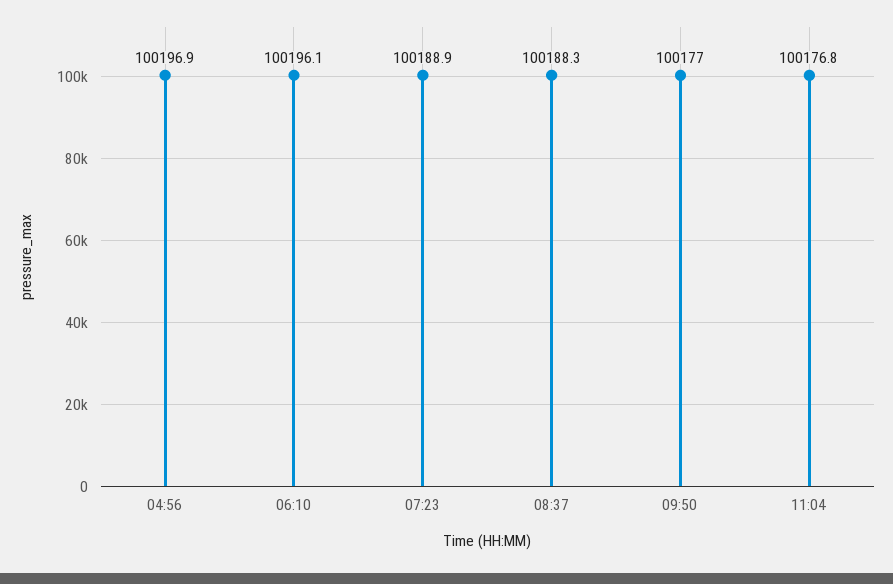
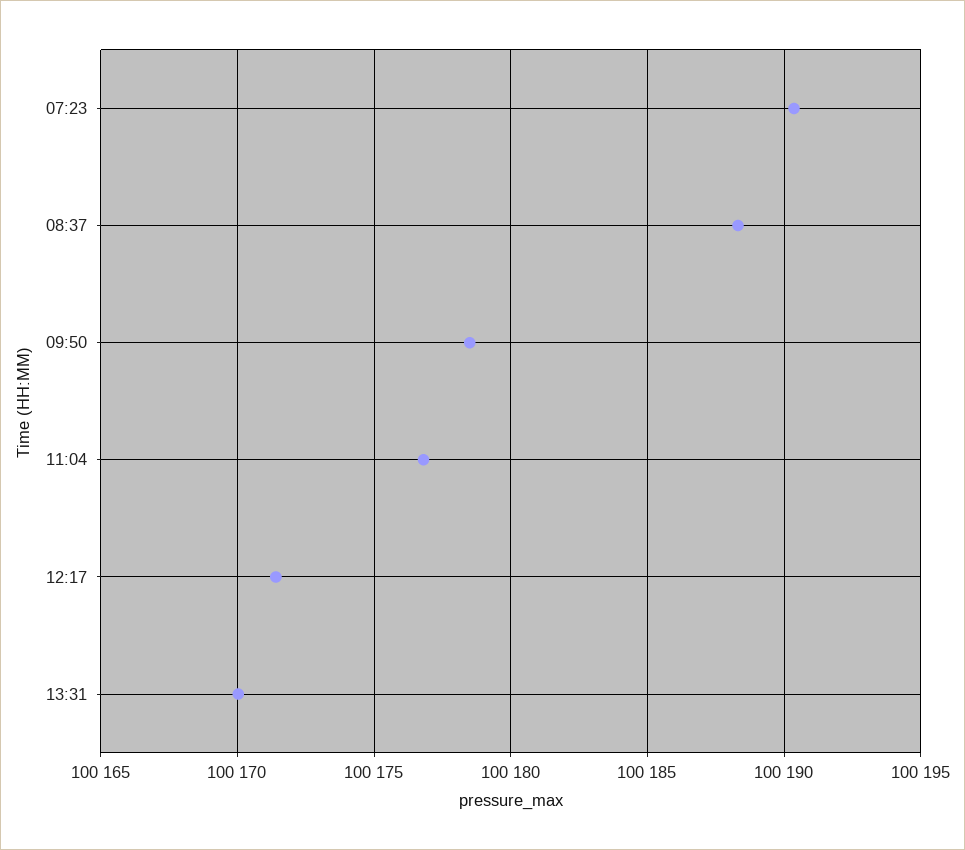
04:56: 100196.9 -> none
06:10: 100196.1 -> none
07:23: 100188.9 -> 100190.5
09:50: 100177 -> 100178.5
12:17: none -> 100171.5
13:31: none -> 100170

